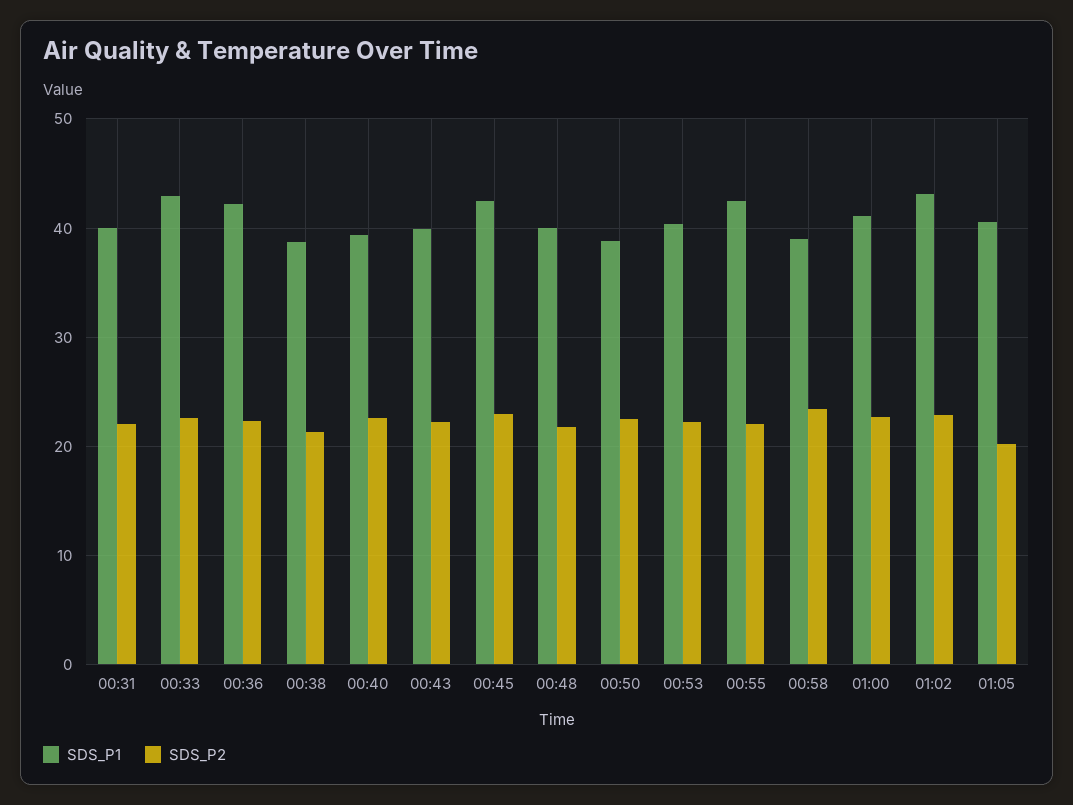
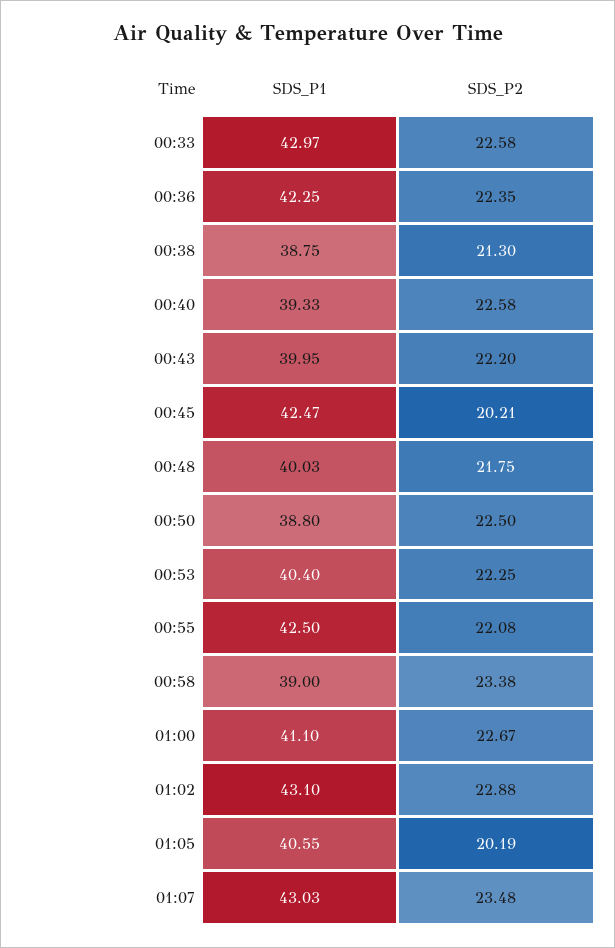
SDS_P1, 00:31: 40 -> none
SDS_P2, 00:31: 22 -> none
SDS_P2, 00:45: 23 -> 20.21
SDS_P1, 01:07: none -> 43.03
SDS_P2, 01:07: none -> 23.48

